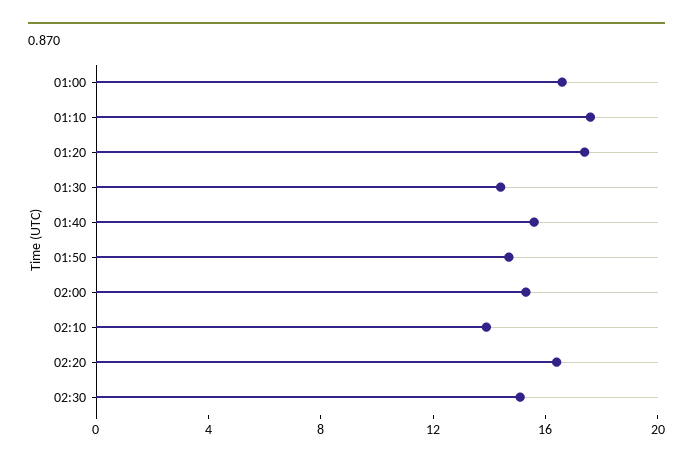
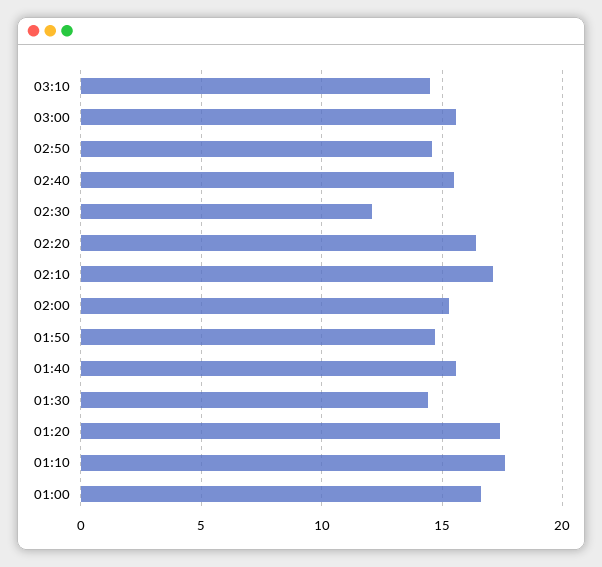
02:10: 14 -> 17
02:30: 15 -> 12
03:10: none -> 14.5
03:00: none -> 15.5
02:50: none -> 14.5
02:40: none -> 15.5

